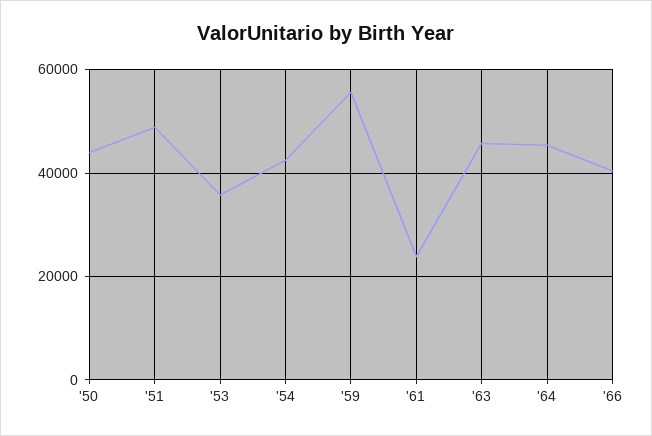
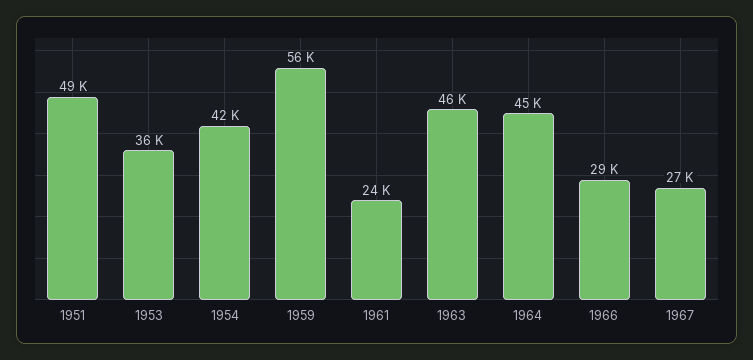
'50: 44000 -> none
'66: 40000 -> 29000
1967: none -> 27000

